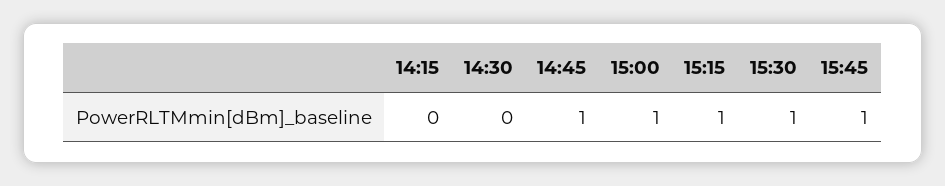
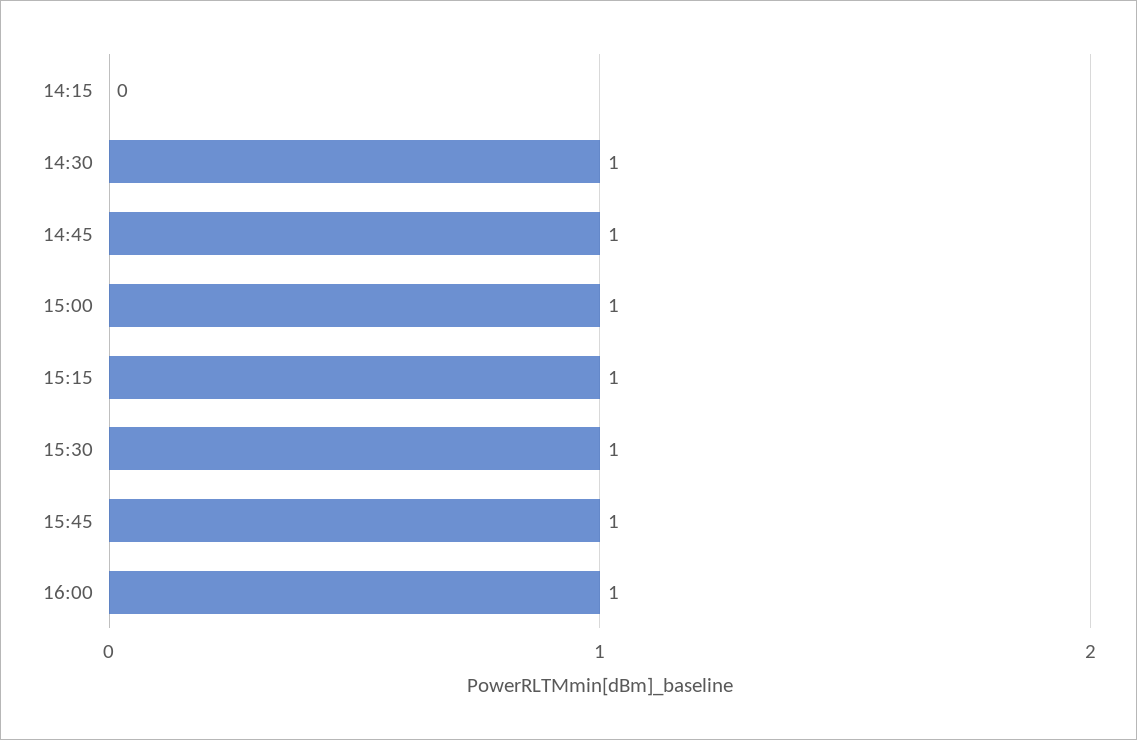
14:30: 0 -> 1
16:00: none -> 1

